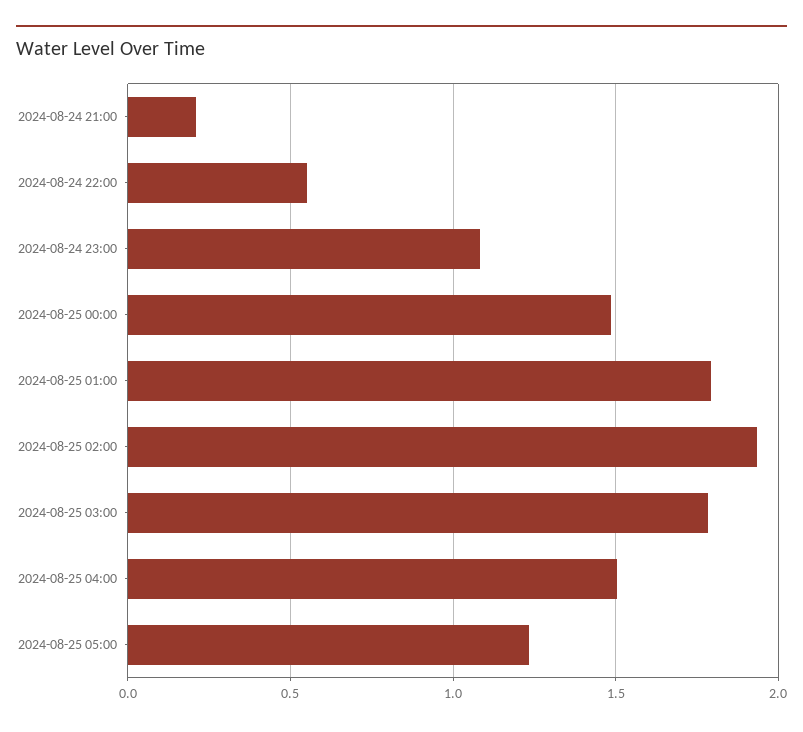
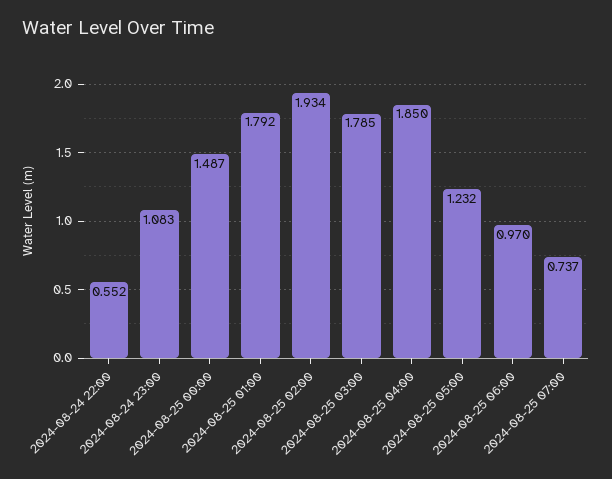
2024-08-24 21:00: 0.2 -> none
2024-08-25 04:00: 1.5 -> 1.85
2024-08-25 06:00: none -> 0.97
2024-08-25 07:00: none -> 0.737

